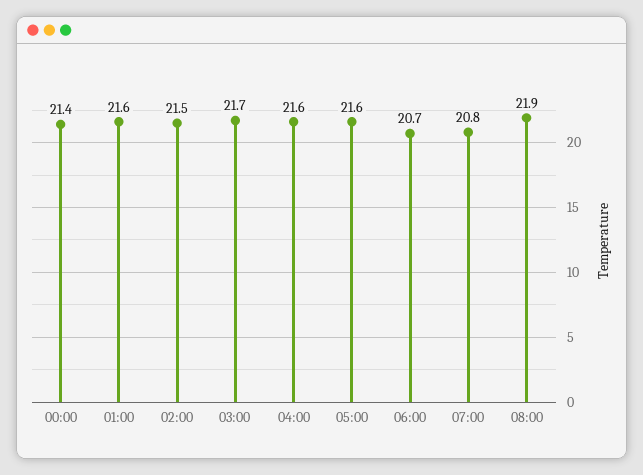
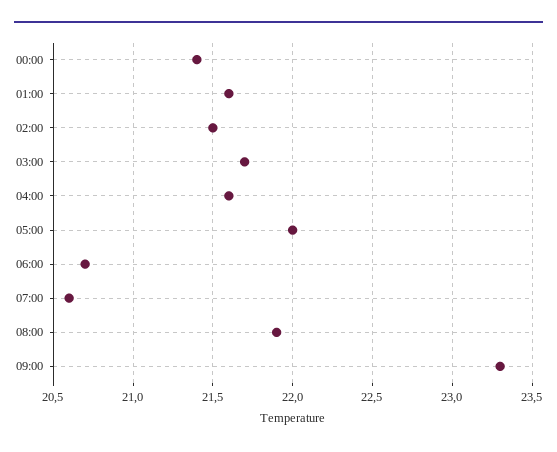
05:00: 21.6 -> 22
07:00: 20.8 -> 20.6
09:00: none -> 23.3

